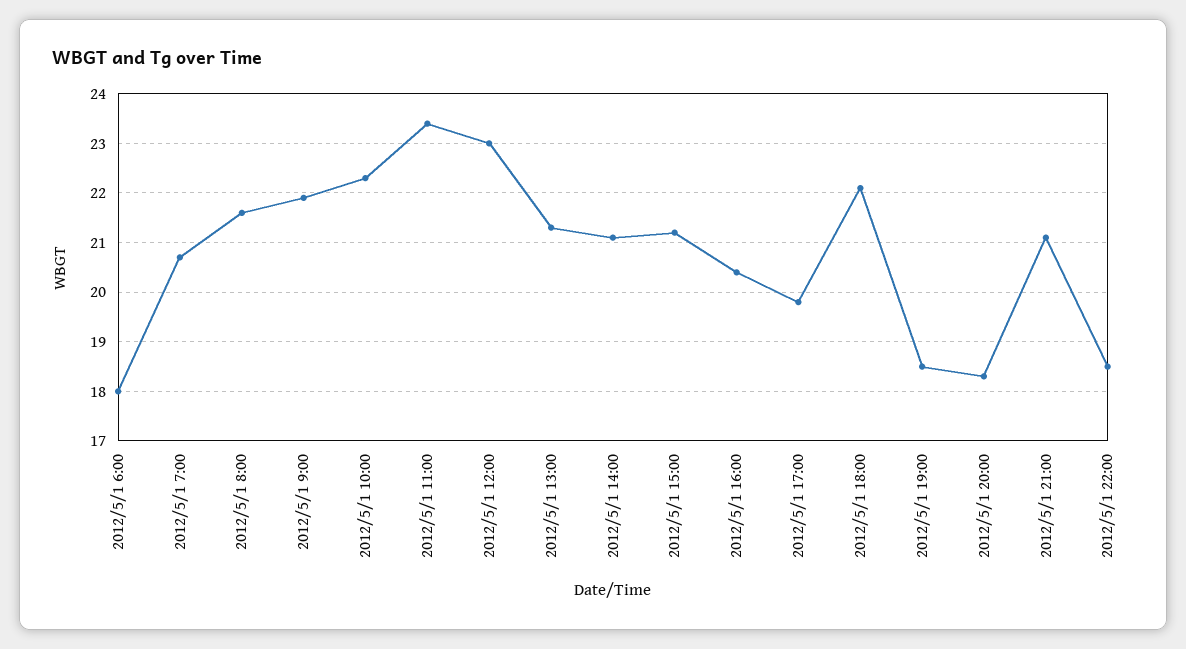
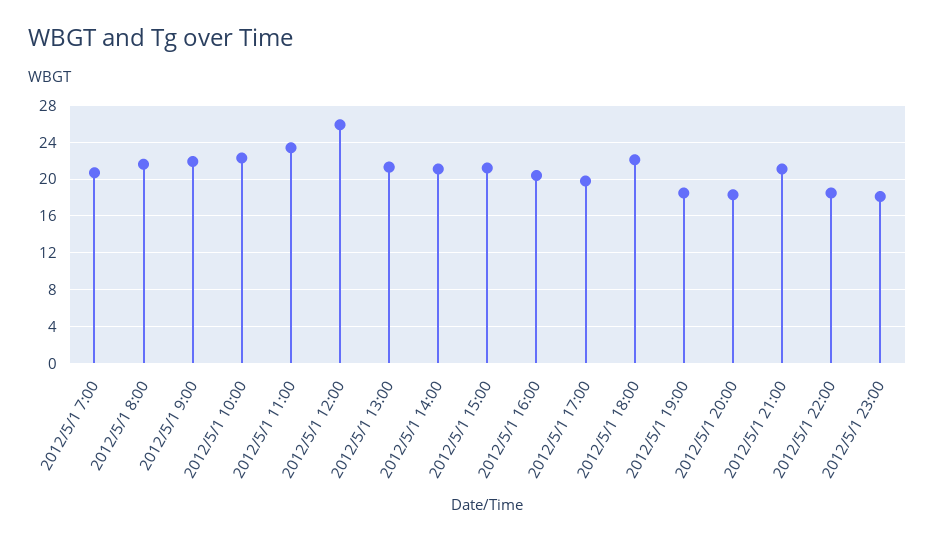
2012/5/1 6:00: 18 -> none
2012/5/1 12:00: 23 -> 26
2012/5/1 23:00: none -> 18

